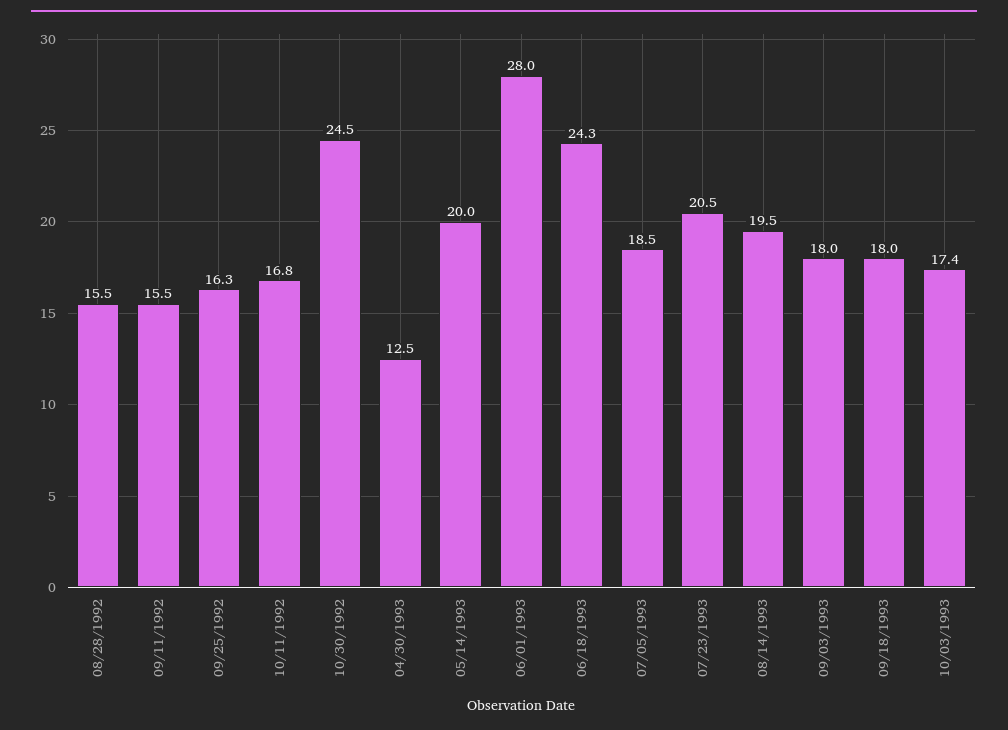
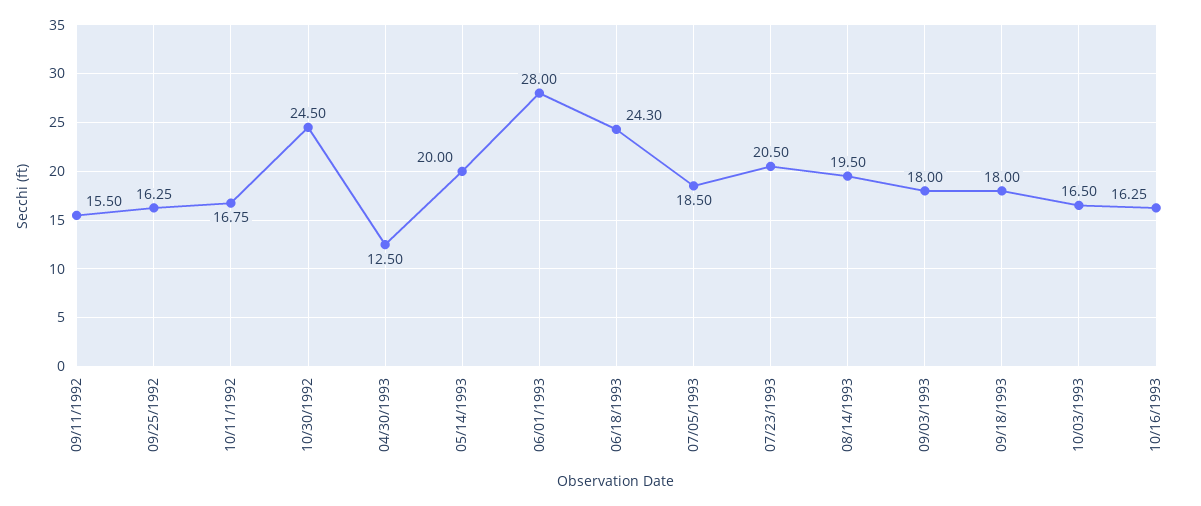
08/28/1992: 15.5 -> none
10/03/1993: 17.4 -> 16.5
10/16/1993: none -> 16.25

